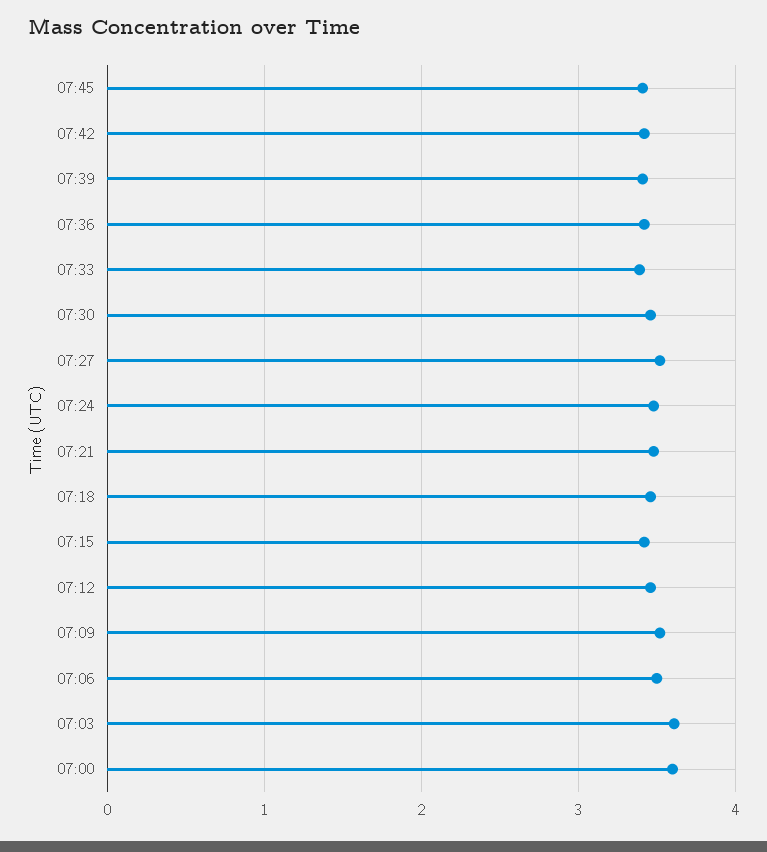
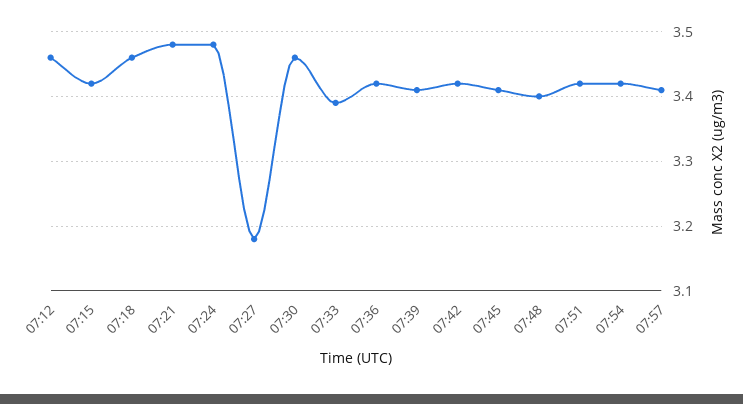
07:27: 3.5 -> 3.18
07:09: 3.5 -> none
07:06: 3.5 -> none
07:03: 3.6 -> none
07:00: 3.6 -> none
07:48: none -> 3.4
07:51: none -> 3.42
07:54: none -> 3.42
07:57: none -> 3.41

